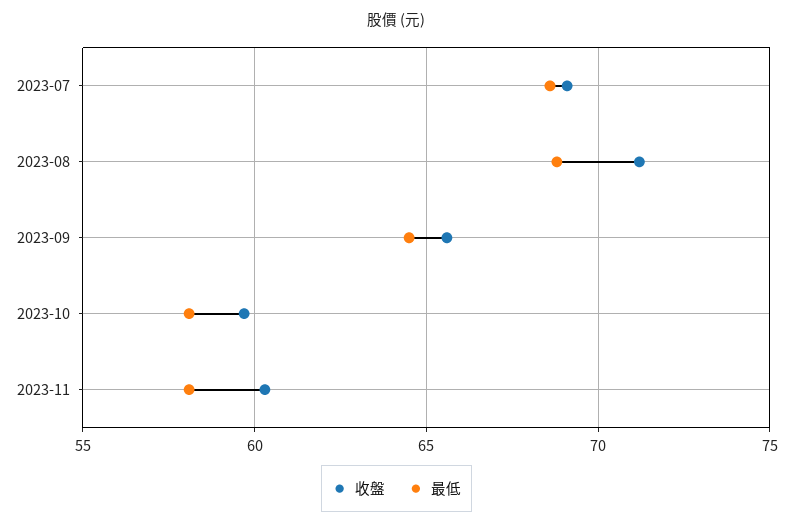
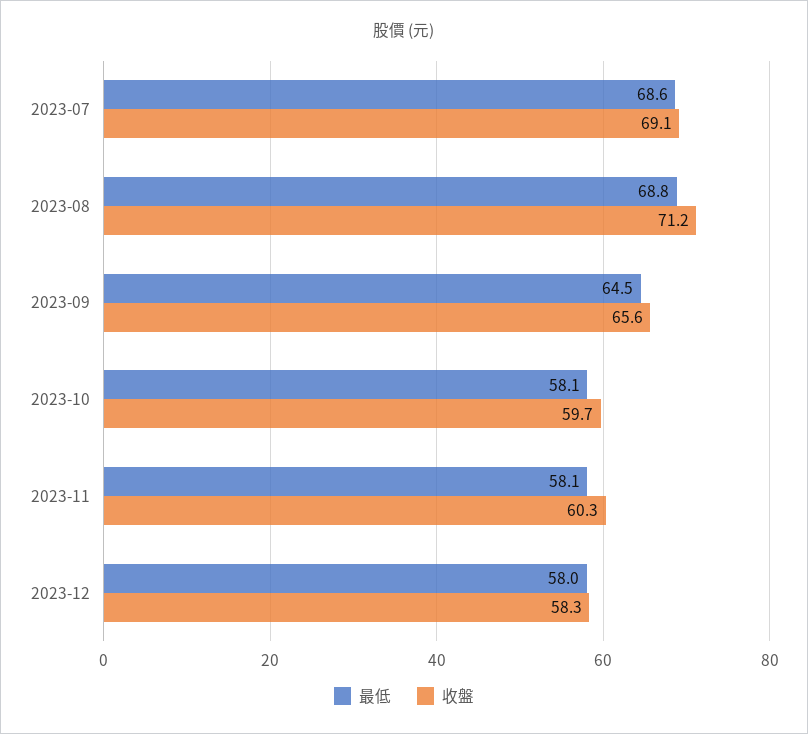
最低, 2023-12: none -> 58
收盤, 2023-12: none -> 58.3

